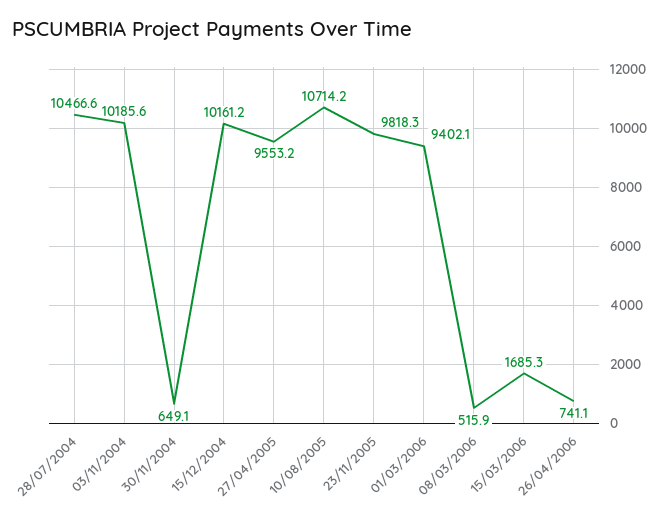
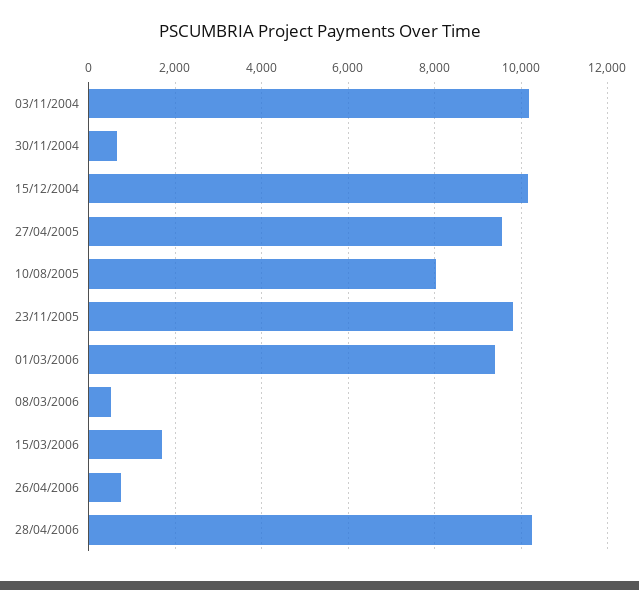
28/07/2004: 10466.6 -> none
10/08/2005: 10714.2 -> 8000
28/04/2006: none -> 10200

